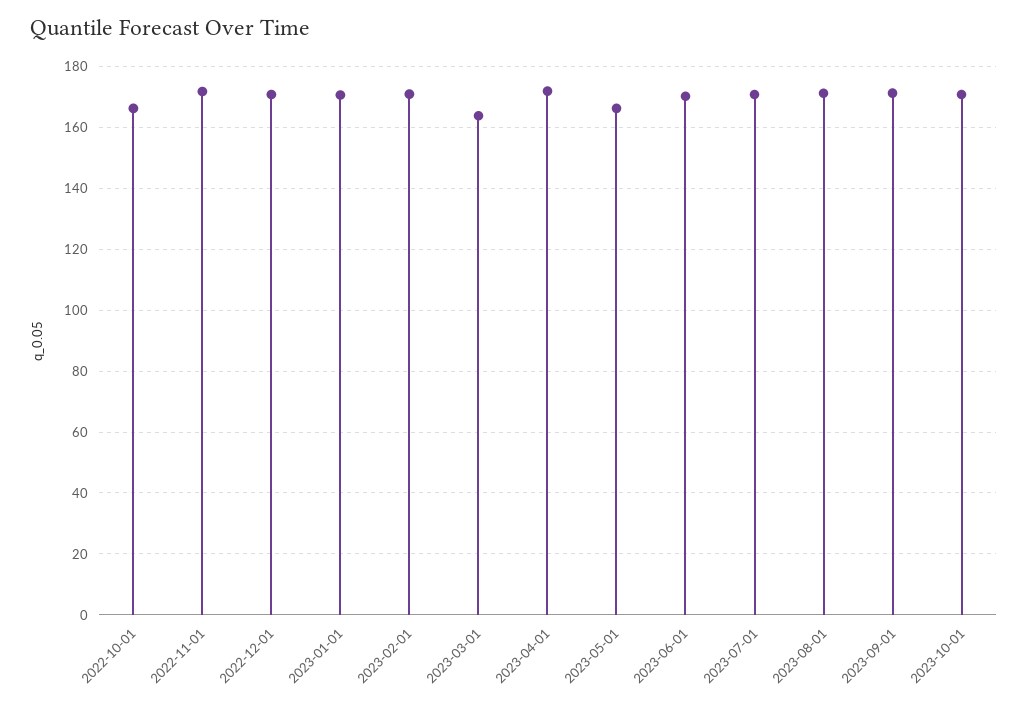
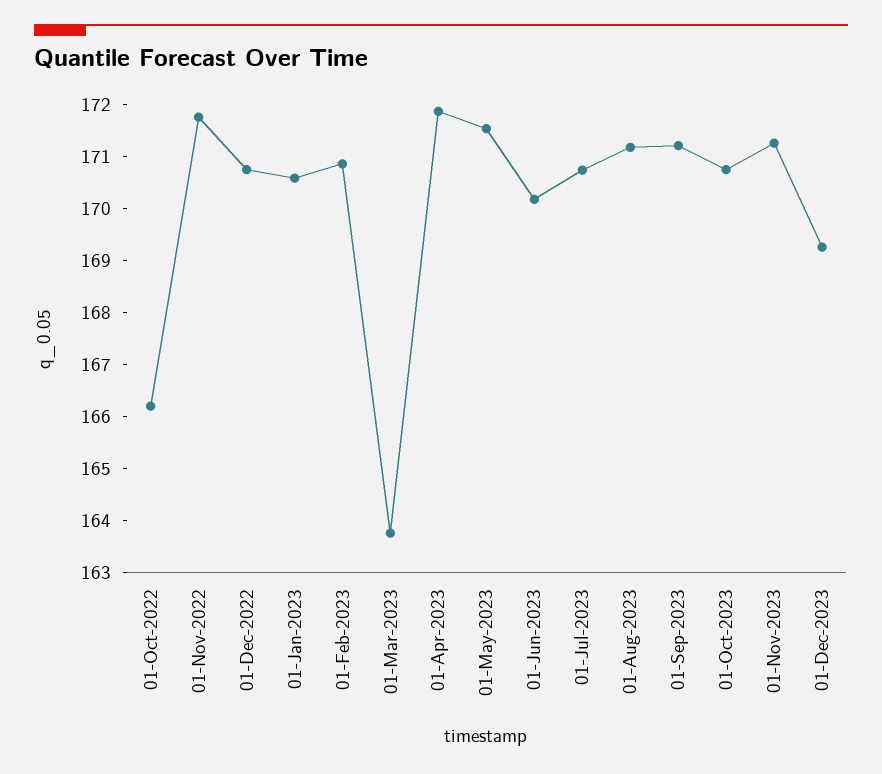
2023-05-01: 166 -> 171.6
01-Nov-2023: none -> 171.2
01-Dec-2023: none -> 169.2

